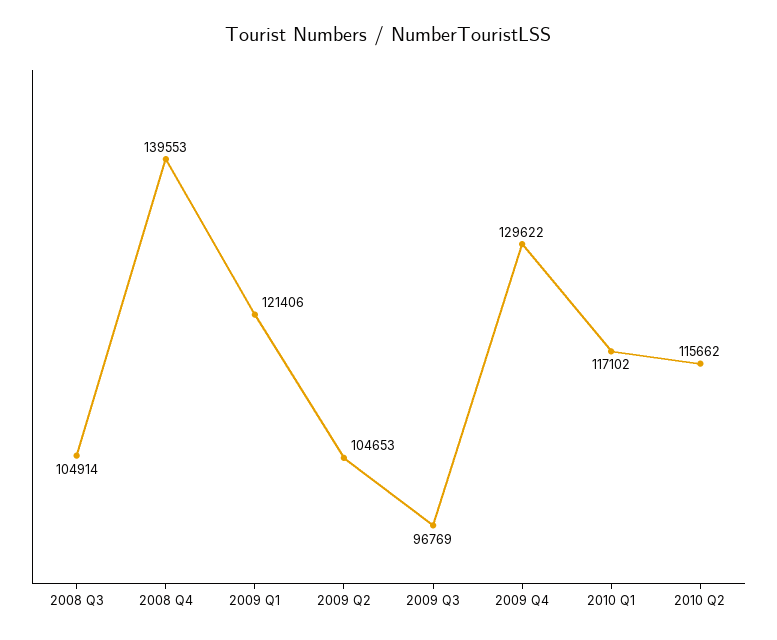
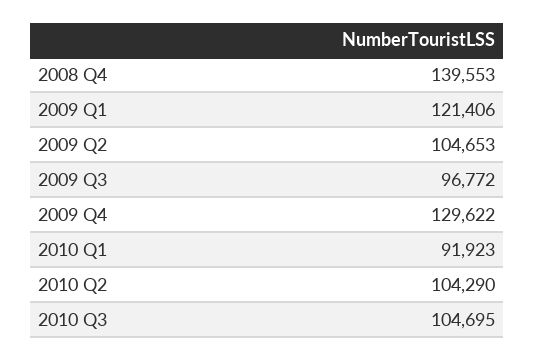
2008 Q3: 104914 -> none
2009 Q3: 96769 -> 96772
2010 Q1: 117102 -> 91923
2010 Q2: 115662 -> 104290
2010 Q3: none -> 104695

